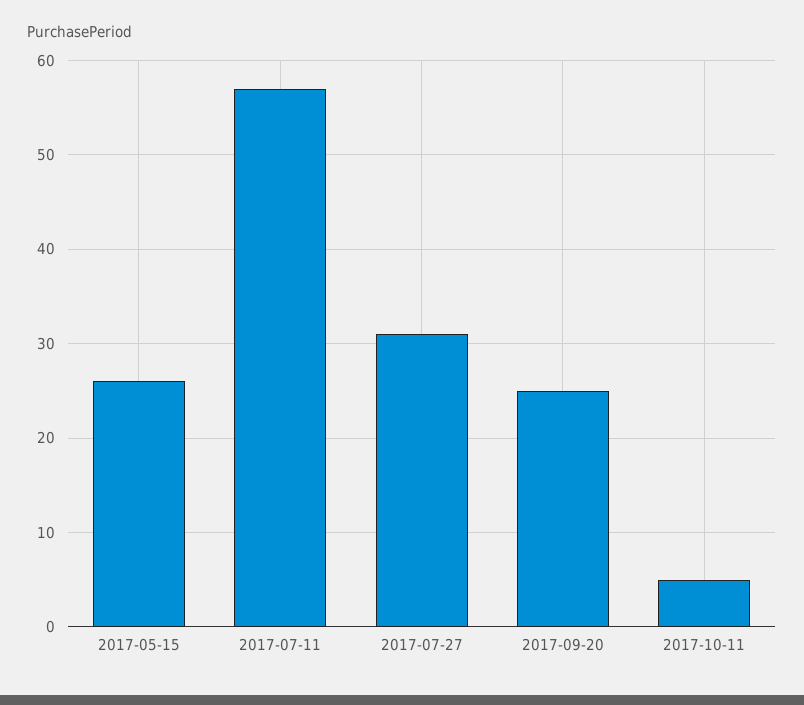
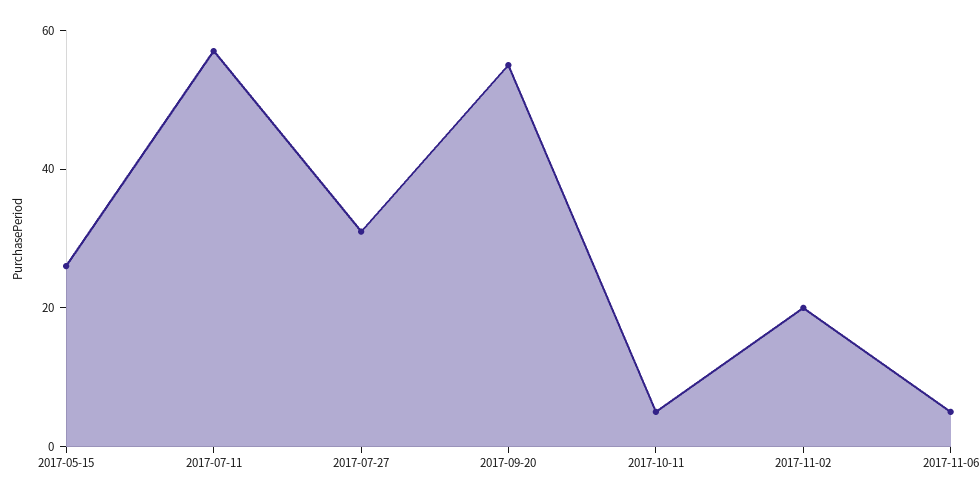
2017-09-20: 25 -> 55
2017-11-02: none -> 20
2017-11-06: none -> 5

